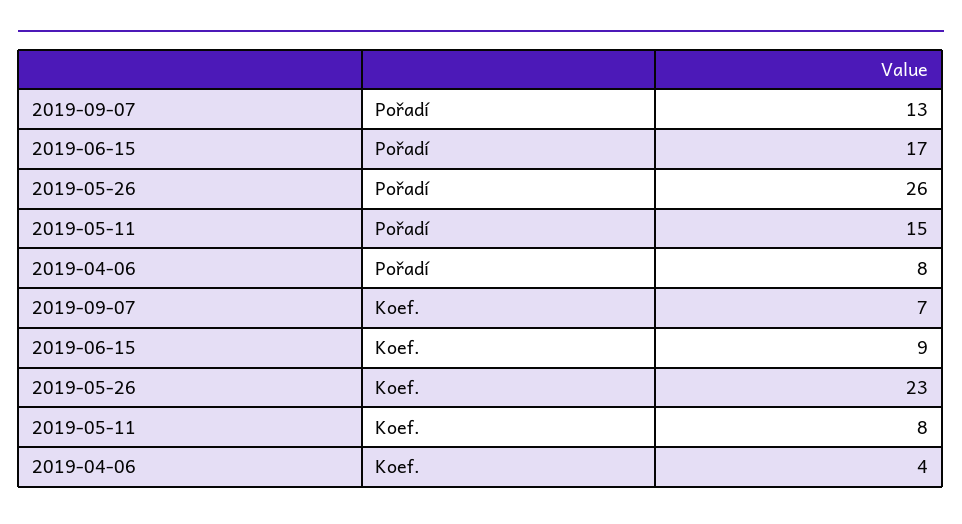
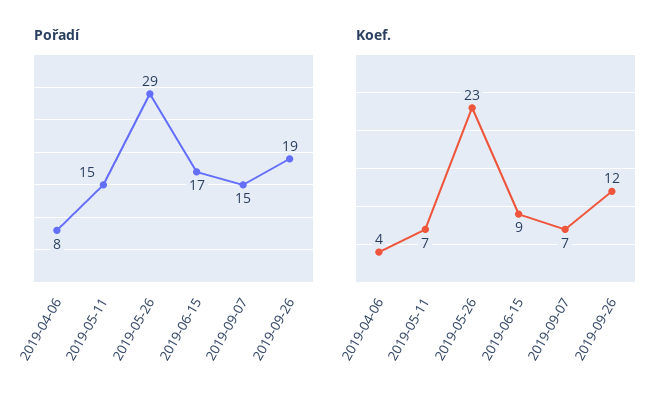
Pořadí, 2019-09-07: 13 -> 15
Pořadí, 2019-05-26: 26 -> 29
Koef., 2019-05-11: 8 -> 7
Pořadí, 2019-09-26: none -> 19
Koef., 2019-09-26: none -> 12

